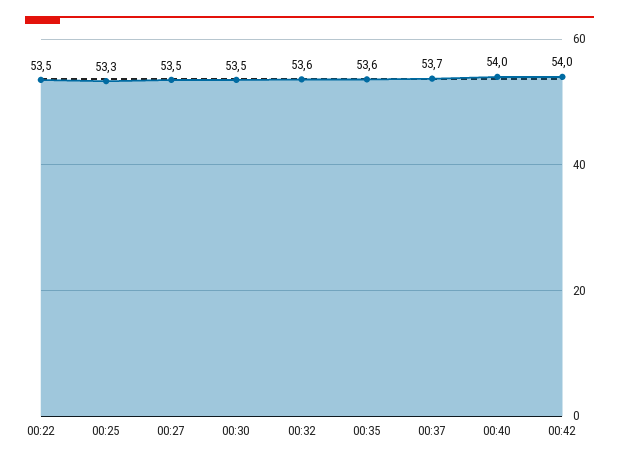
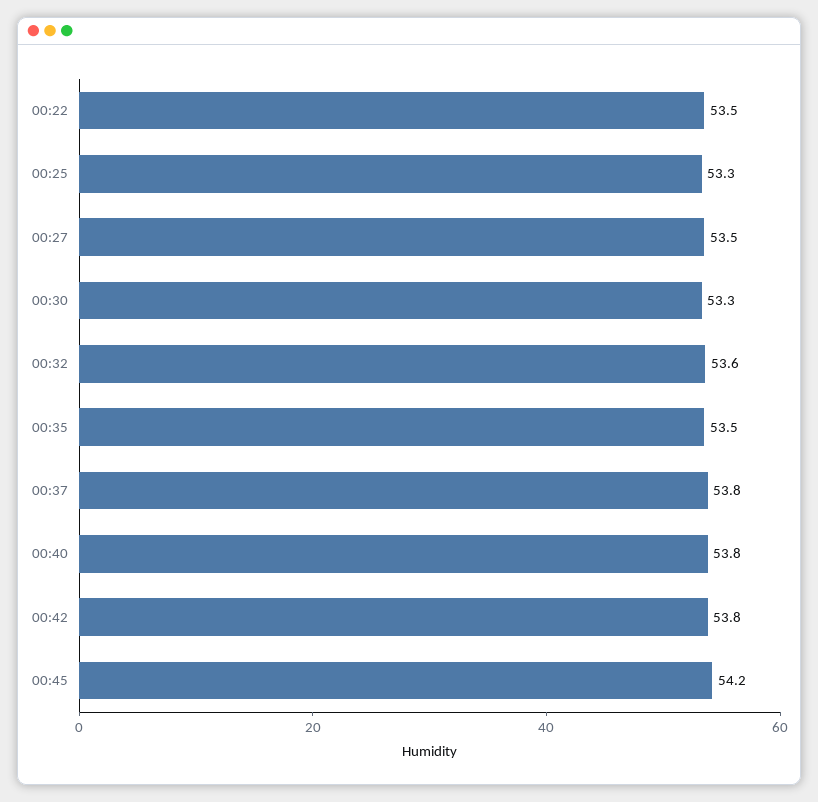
00:30: 53.5 -> 53.3
00:35: 53.6 -> 53.5
00:37: 53.7 -> 53.8
00:40: 54 -> 53.8
00:42: 54 -> 53.8
00:45: none -> 54.2

